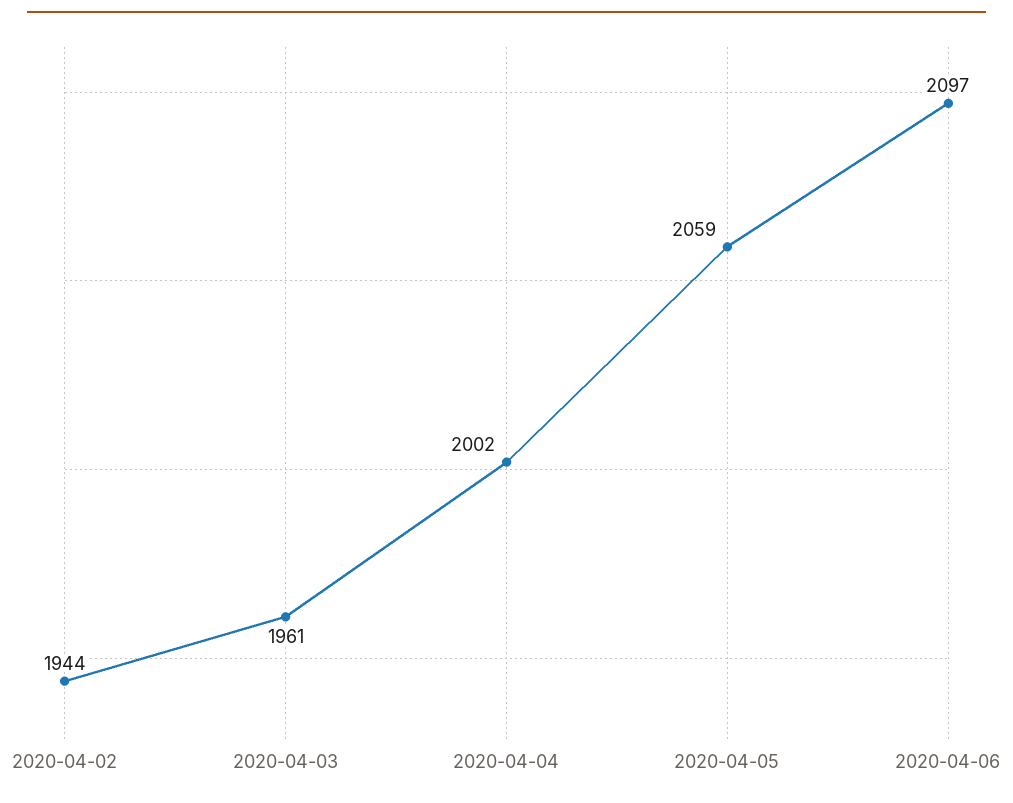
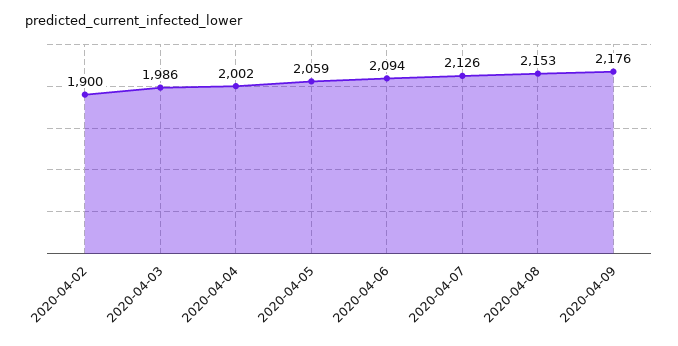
2020-04-02: 1944 -> 1900
2020-04-03: 1961 -> 1986
2020-04-06: 2097 -> 2094
2020-04-07: none -> 2126
2020-04-08: none -> 2153
2020-04-09: none -> 2176

